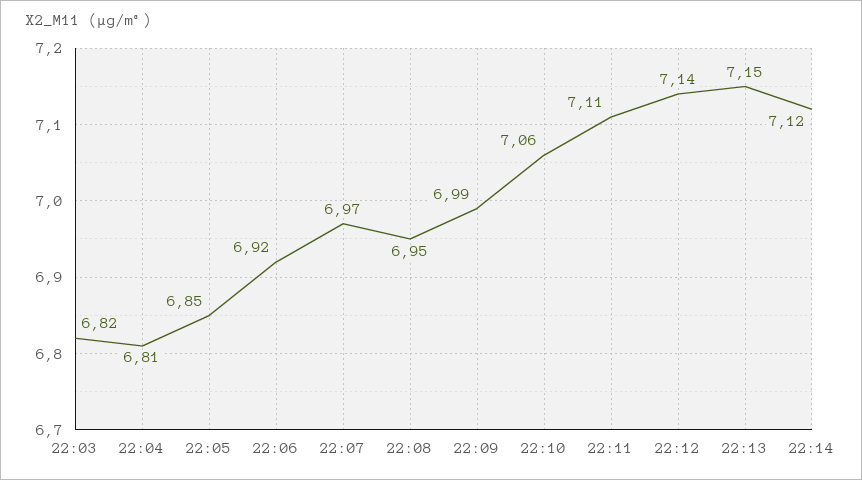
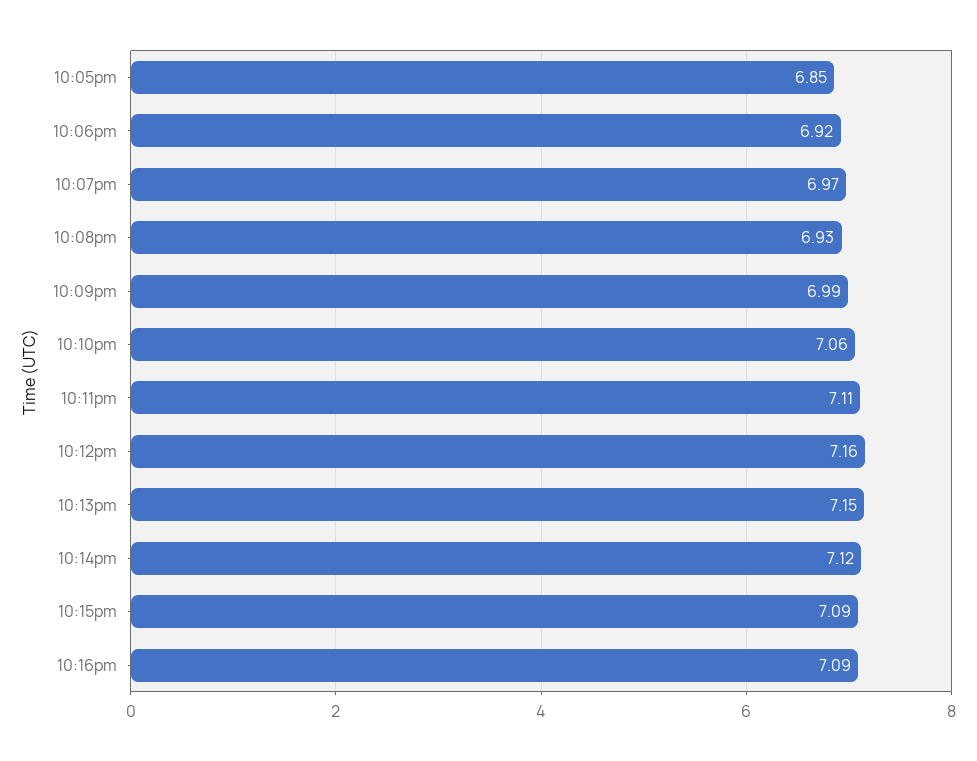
22:03: 6.82 -> none
22:04: 6.81 -> none
22:08: 6.95 -> 6.93
22:12: 7.14 -> 7.16
10:15pm: none -> 7.09
10:16pm: none -> 7.09

